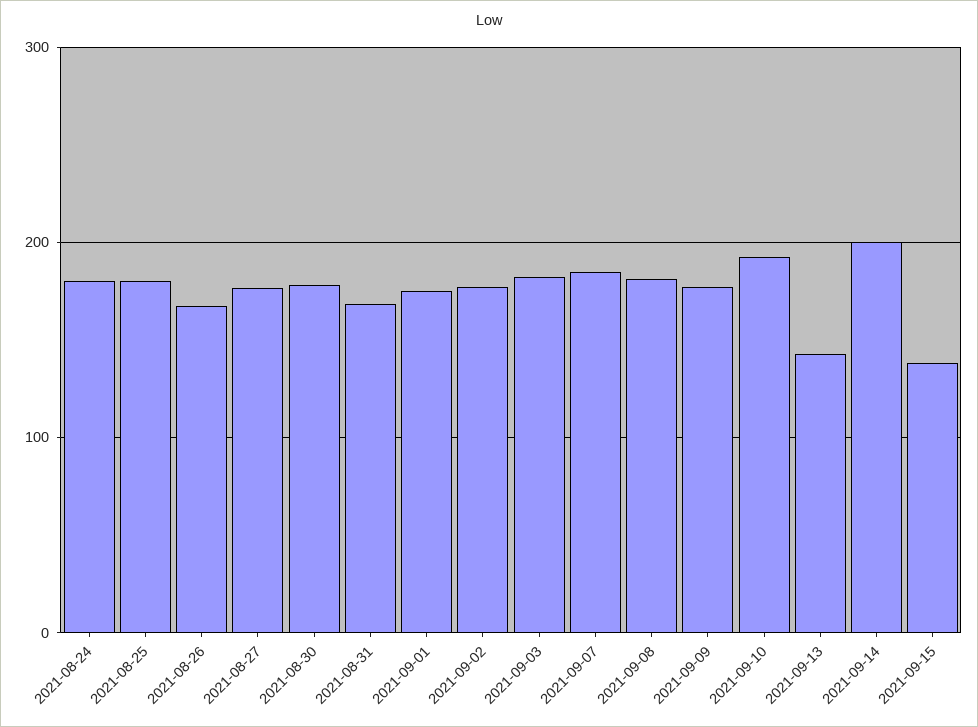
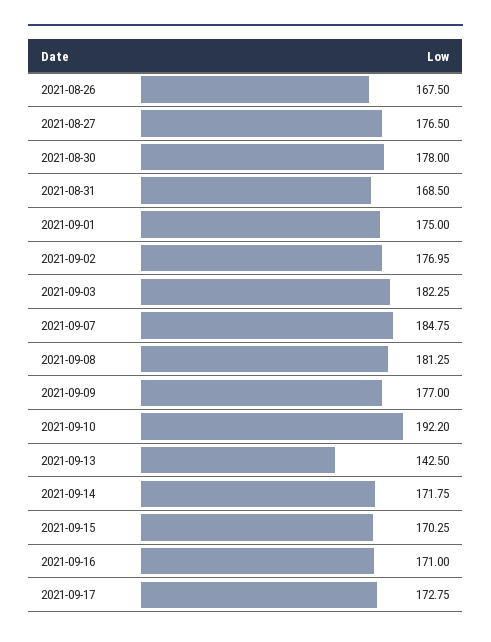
2021-08-24: 180 -> none
2021-08-25: 180 -> none
2021-09-14: 200 -> 171.75
2021-09-15: 140 -> 170.25
2021-09-16: none -> 171
2021-09-17: none -> 172.75

